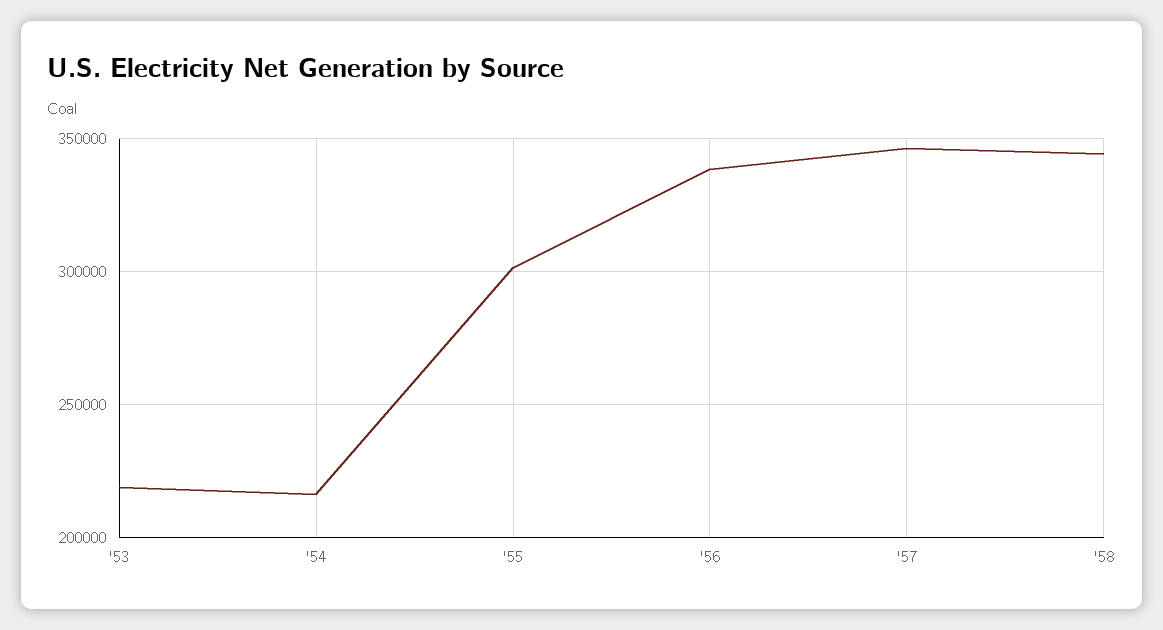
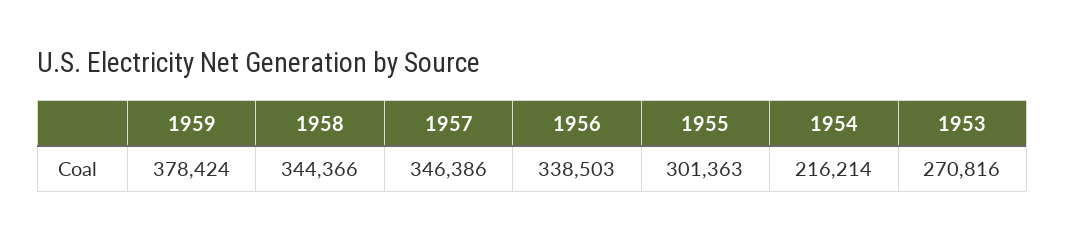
'53: 220000 -> 270816
1959: none -> 378424

